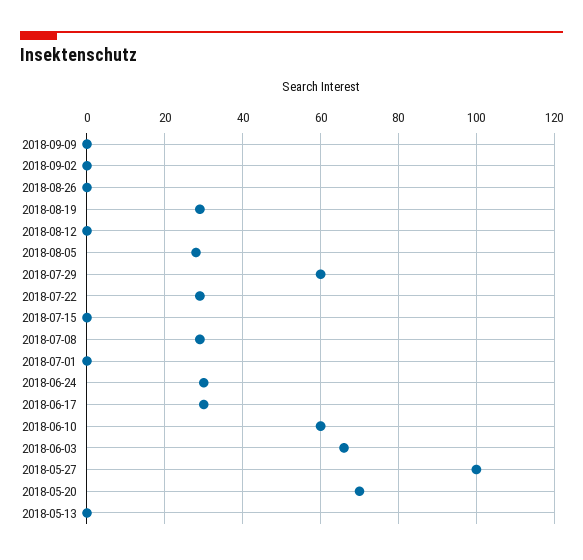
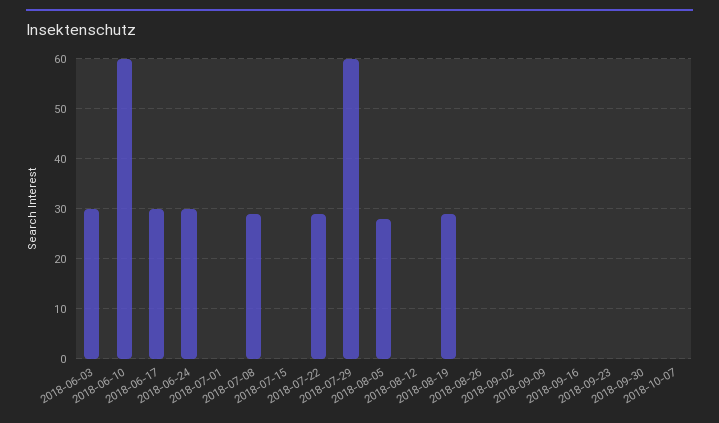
2018-06-03: 65 -> 30
2018-05-27: 100 -> none
2018-05-20: 70 -> none
2018-05-13: 0 -> none
2018-09-16: none -> 0
2018-09-23: none -> 0
2018-09-30: none -> 0
2018-10-07: none -> 0

